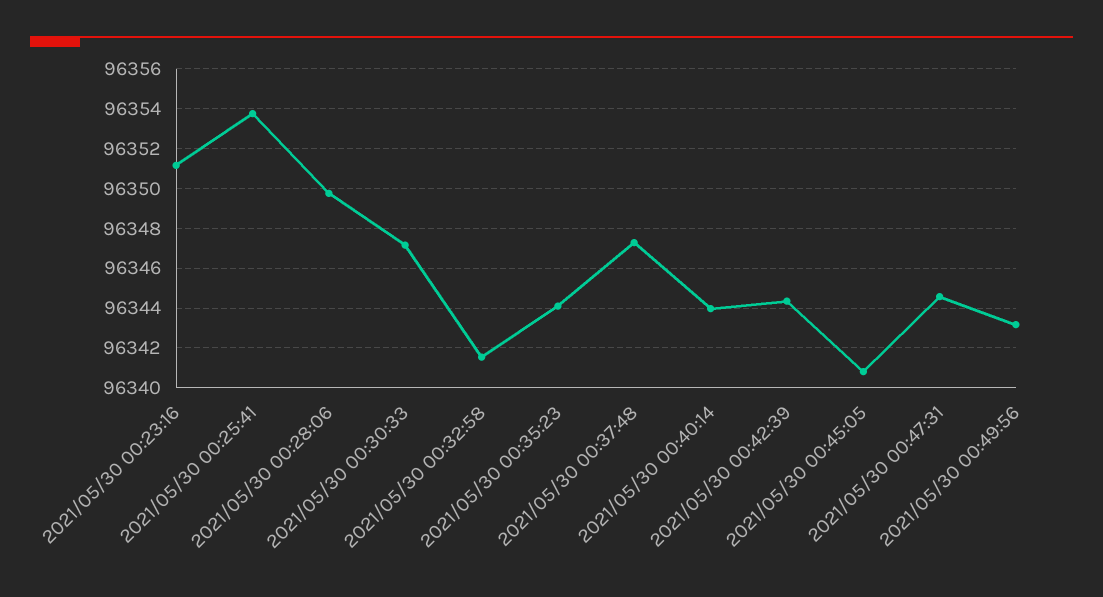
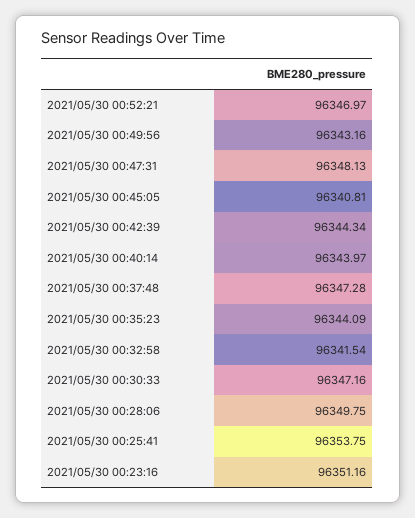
2021/05/30 00:47:31: 96344.5 -> 96348.13
2021/05/30 00:52:21: none -> 96346.97

